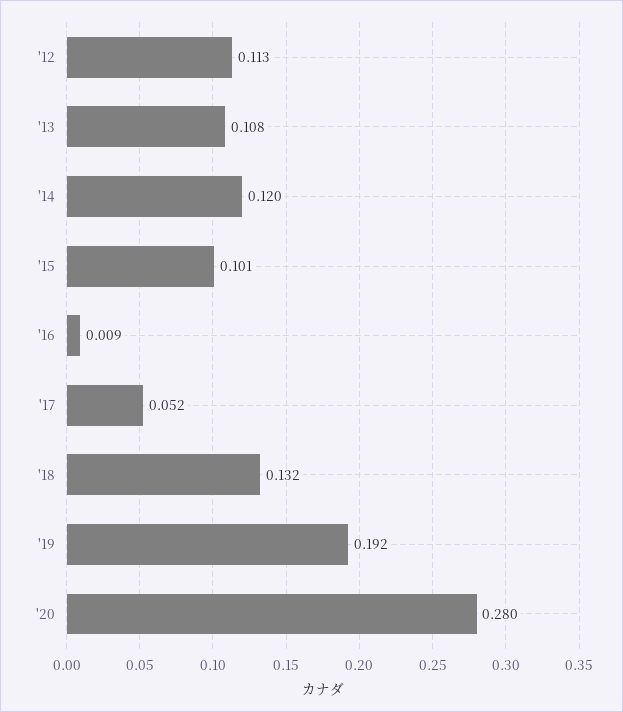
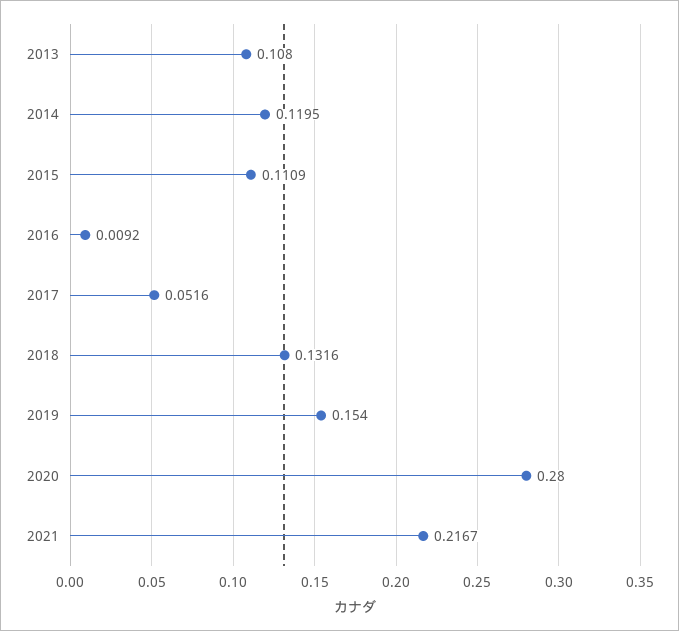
'12: 0.113 -> none
'15: 0.101 -> 0.1109
'19: 0.192 -> 0.154
2021: none -> 0.2167

